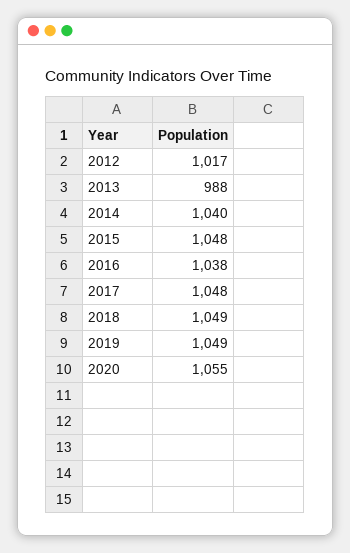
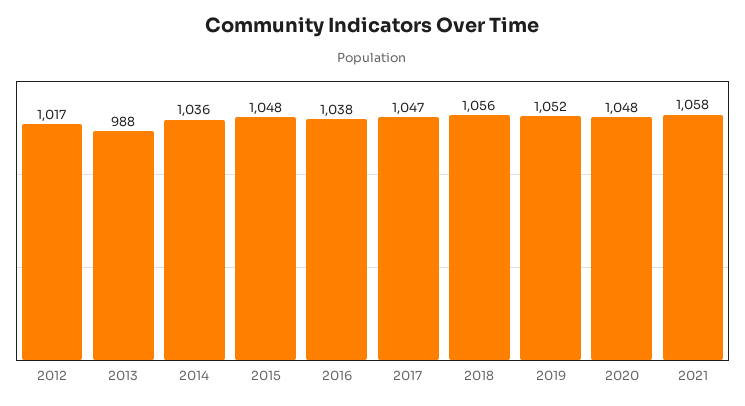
2014: 1040 -> 1036
2017: 1048 -> 1047
2018: 1049 -> 1056
2019: 1049 -> 1052
2020: 1055 -> 1048
2021: none -> 1058

